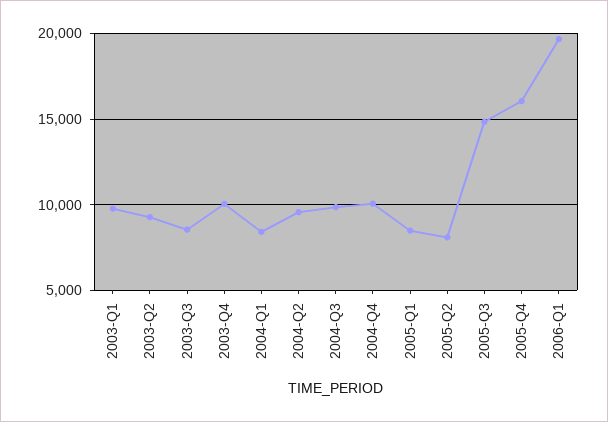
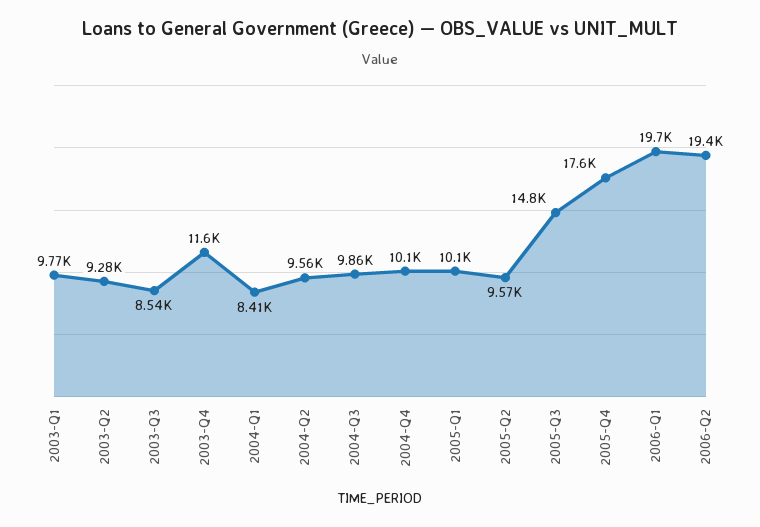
2003-Q4: 10000 -> 11600
2005-Q1: 8500 -> 10100
2005-Q2: 8000 -> 9570
2005-Q4: 16000 -> 17600
2006-Q2: none -> 19400

